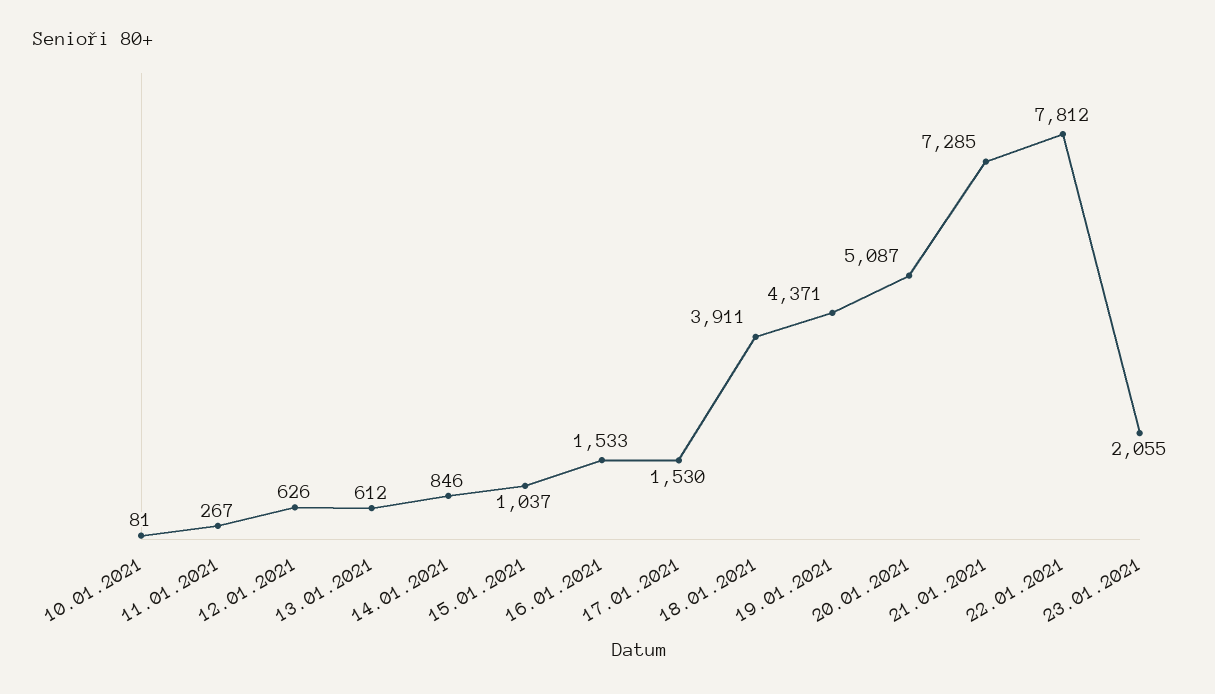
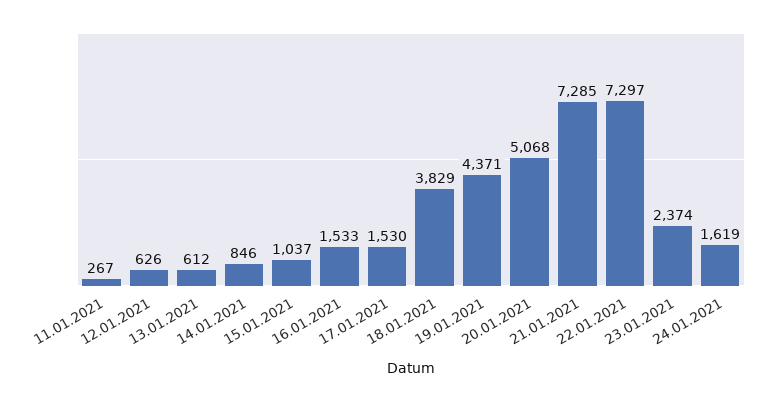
10.01.2021: 81 -> none
18.01.2021: 3911 -> 3829
20.01.2021: 5087 -> 5068
22.01.2021: 7812 -> 7297
23.01.2021: 2055 -> 2374
24.01.2021: none -> 1619

